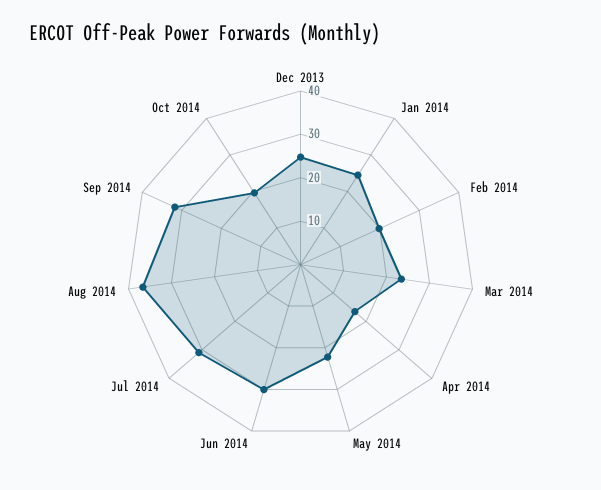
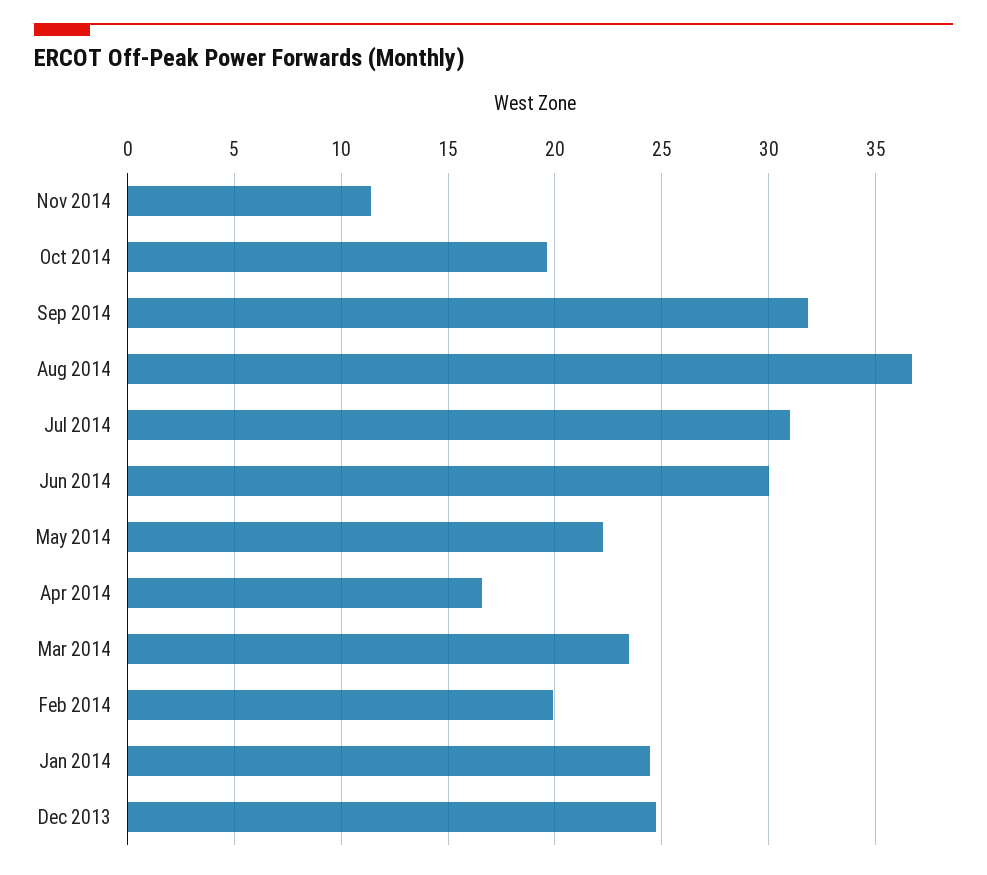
Nov 2014: none -> 11.5

